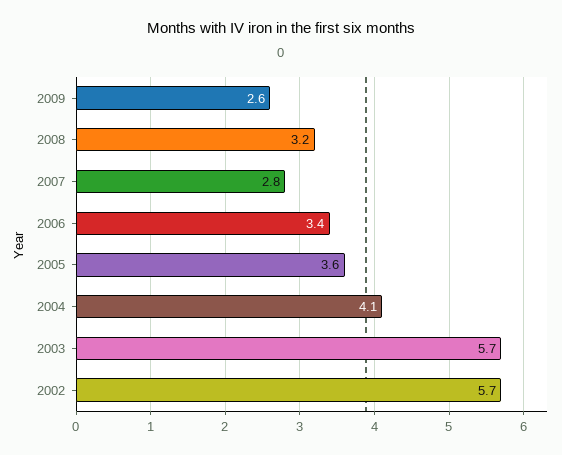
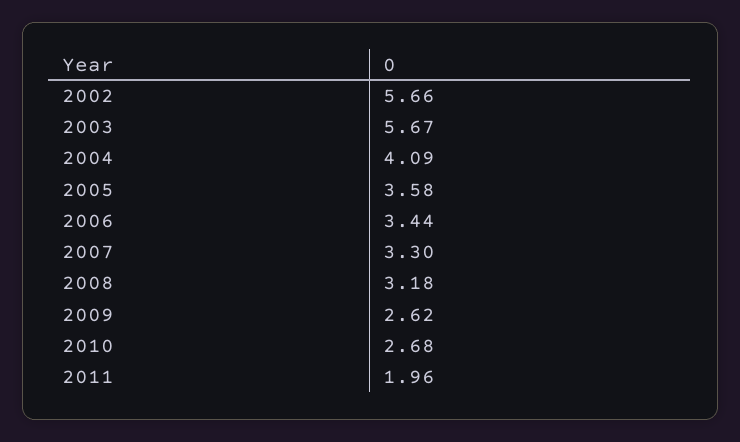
2007: 2.8 -> 3.3
2010: none -> 2.68
2011: none -> 1.96

